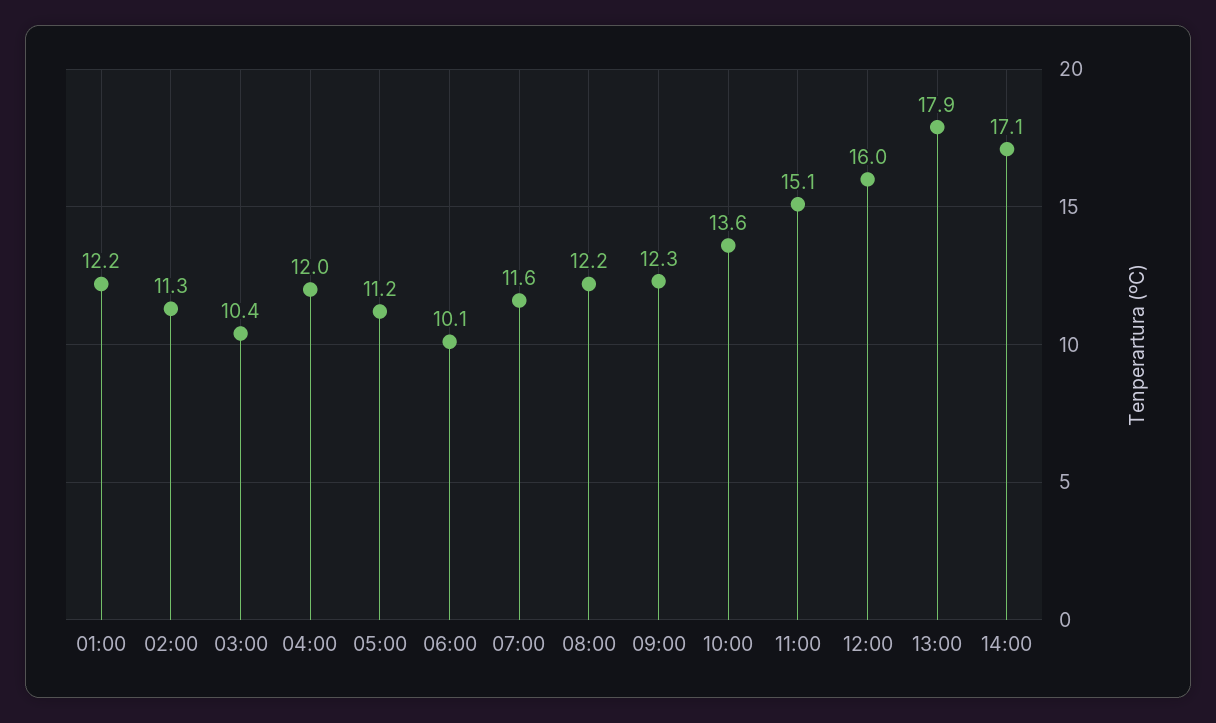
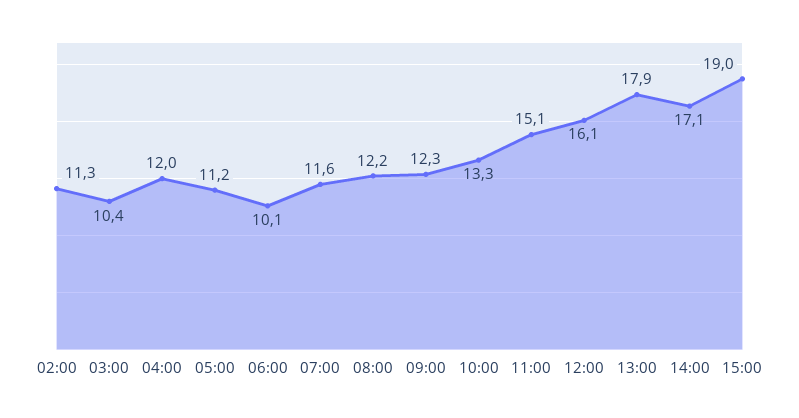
01:00: 12.2 -> none
10:00: 13.6 -> 13.3
12:00: 16 -> 16.1
15:00: none -> 19

